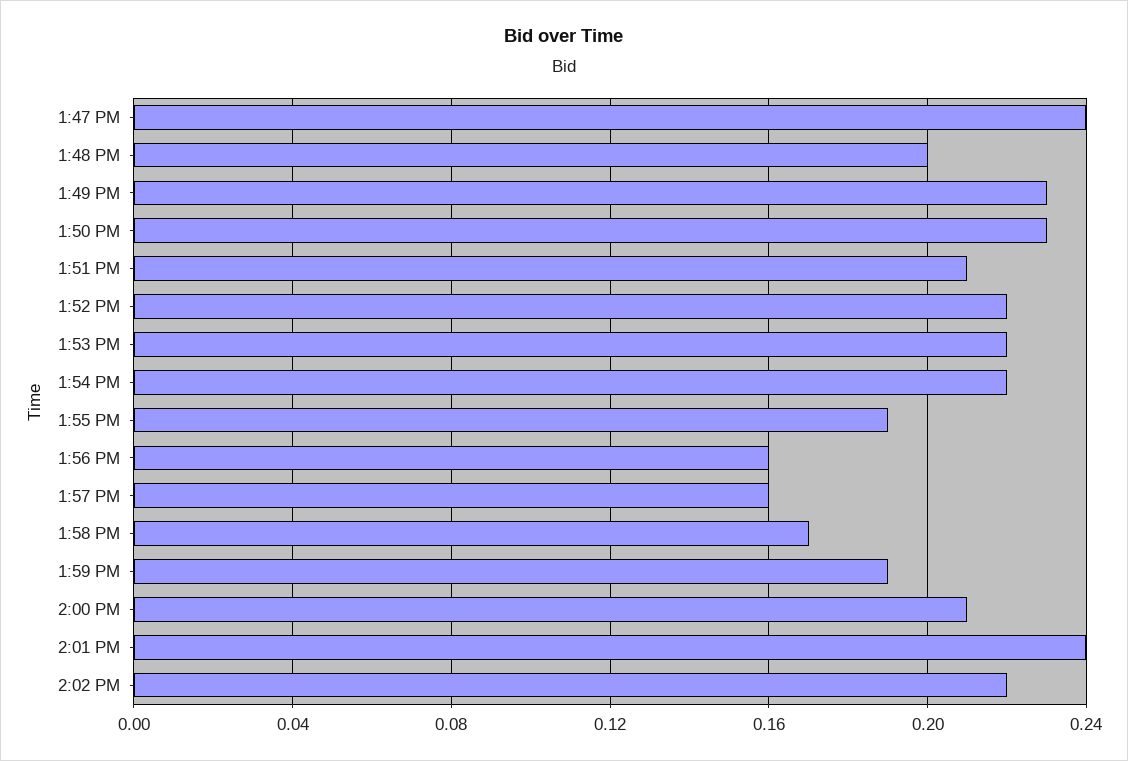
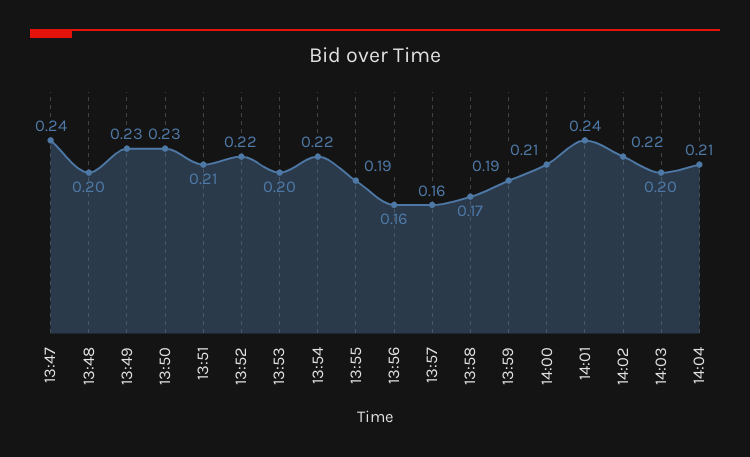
1:53 PM: 0.22 -> 0.2
14:03: none -> 0.2
14:04: none -> 0.21

